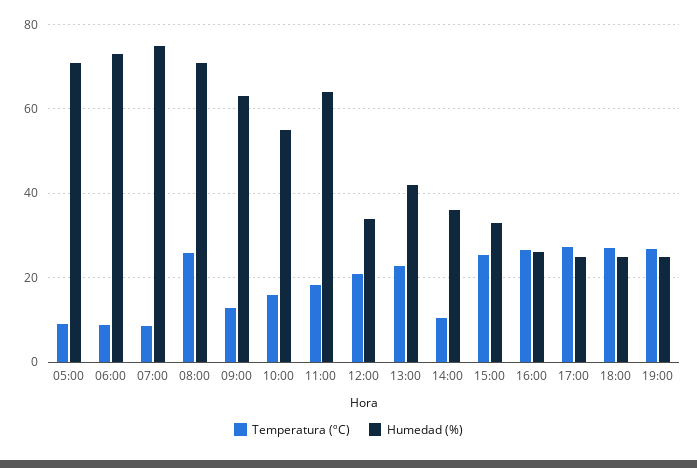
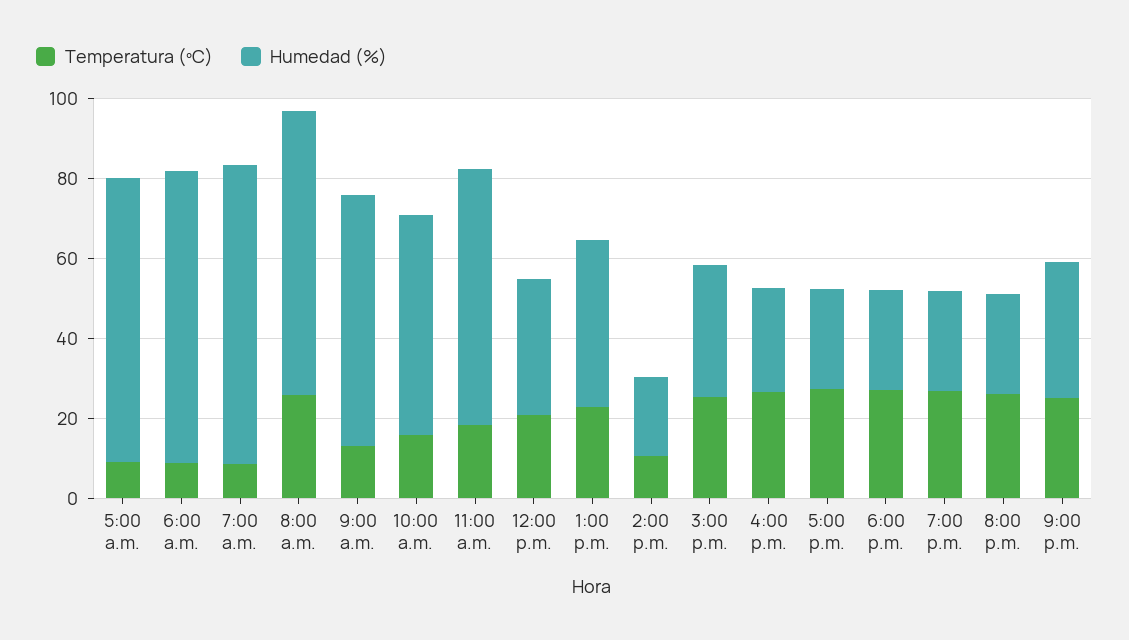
Humedad (%), 14:00: 36 -> 20
Temperatura (ºC), 8:00 p.m.: none -> 25
Humedad (%), 8:00 p.m.: none -> 25
Temperatura (ºC), 9:00 p.m.: none -> 25
Humedad (%), 9:00 p.m.: none -> 35

